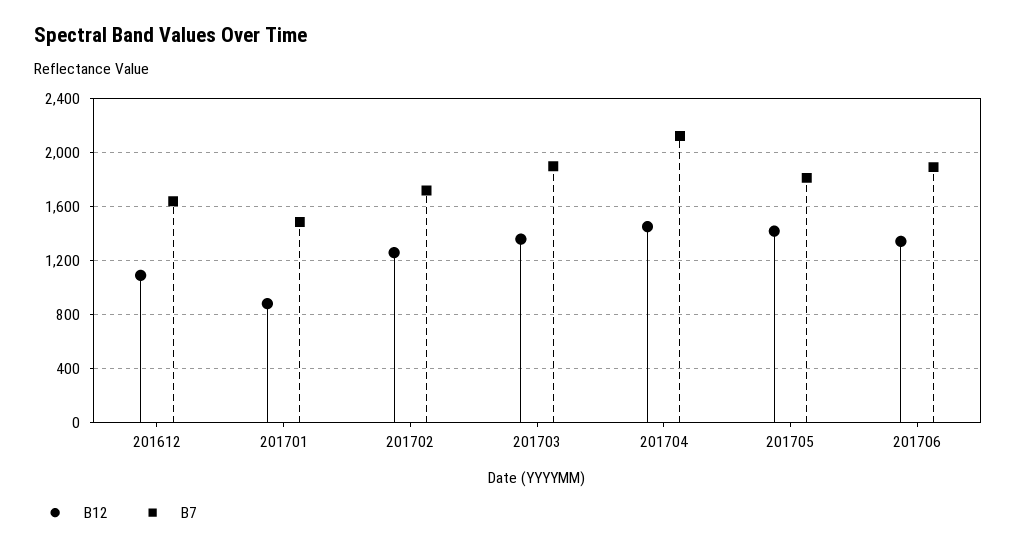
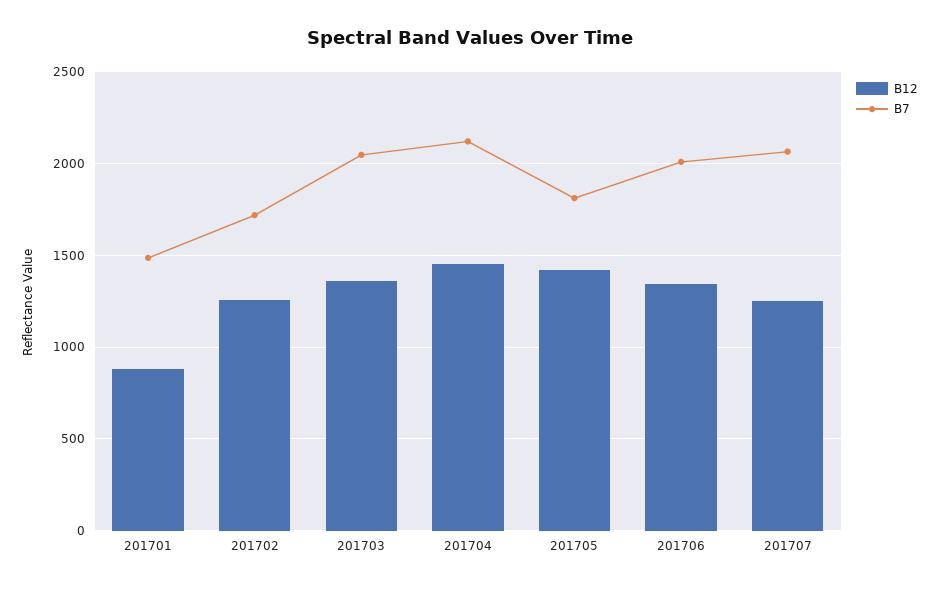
B12, 201612: 1100 -> none
B7, 201612: 1650 -> none
B7, 201703: 1900 -> 2050
B7, 201706: 1900 -> 2000
B12, 201707: none -> 1250
B7, 201707: none -> 2050

